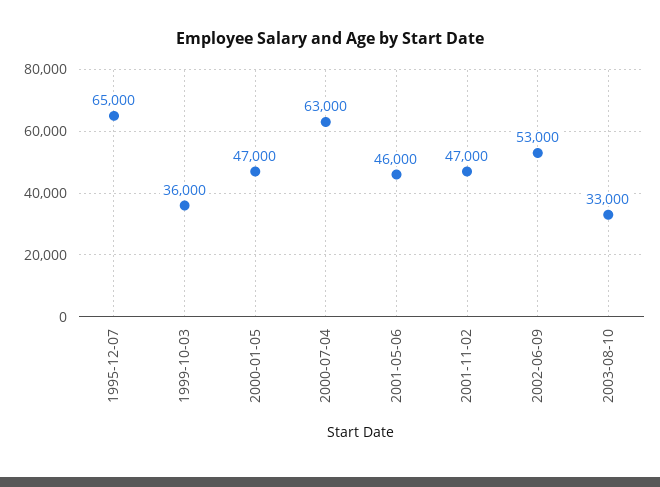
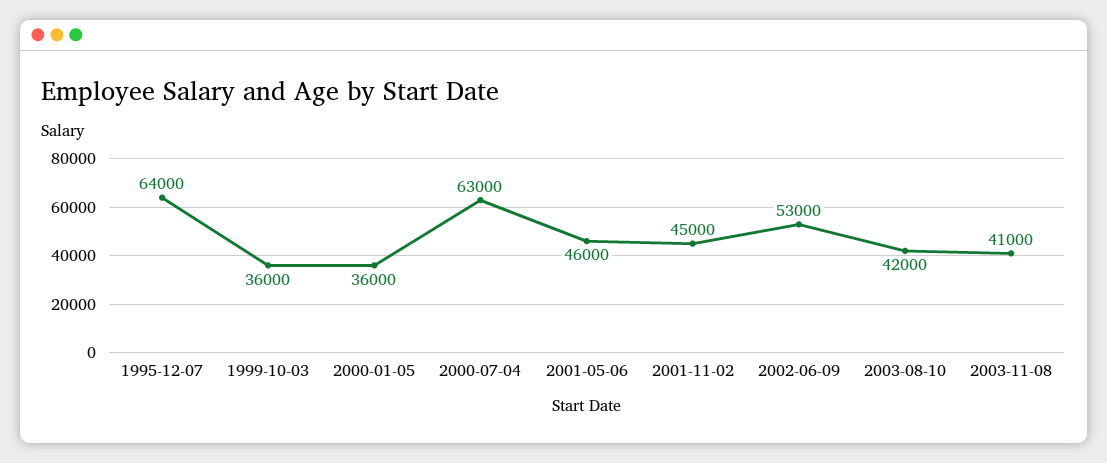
1995-12-07: 65000 -> 64000
2000-01-05: 47000 -> 36000
2001-11-02: 47000 -> 45000
2003-08-10: 33000 -> 42000
2003-11-08: none -> 41000

